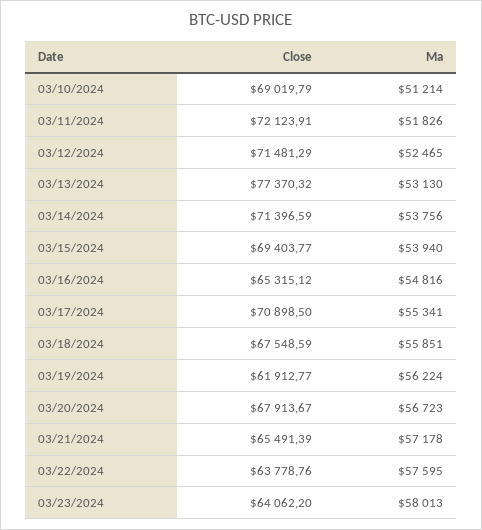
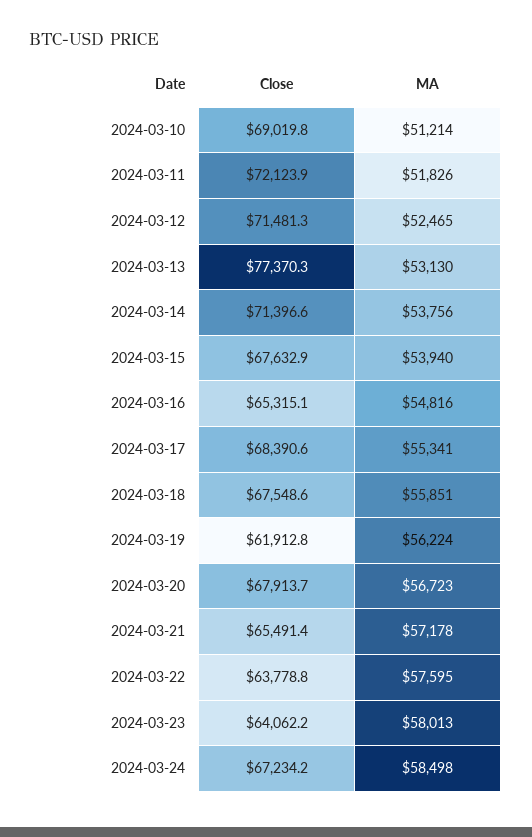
Close, 03/15/2024: 69403.77 -> 67632.9
Close, 03/17/2024: 70898.5 -> 68390.6
Close, 2024-03-24: none -> 67234.2
Ma, 2024-03-24: none -> 58498

